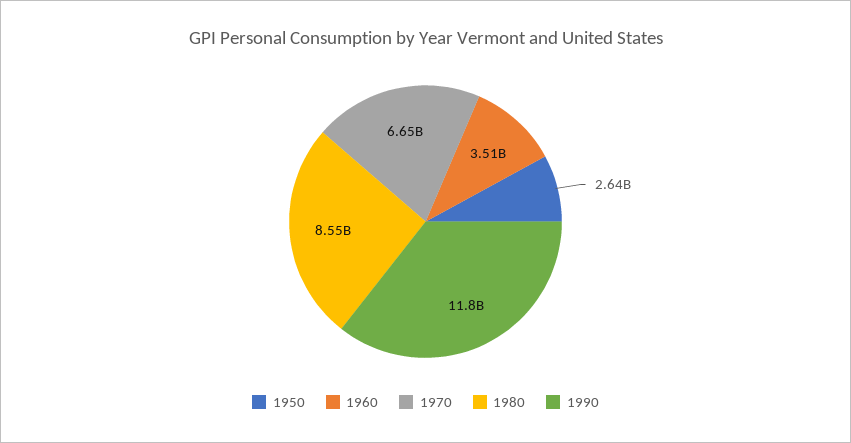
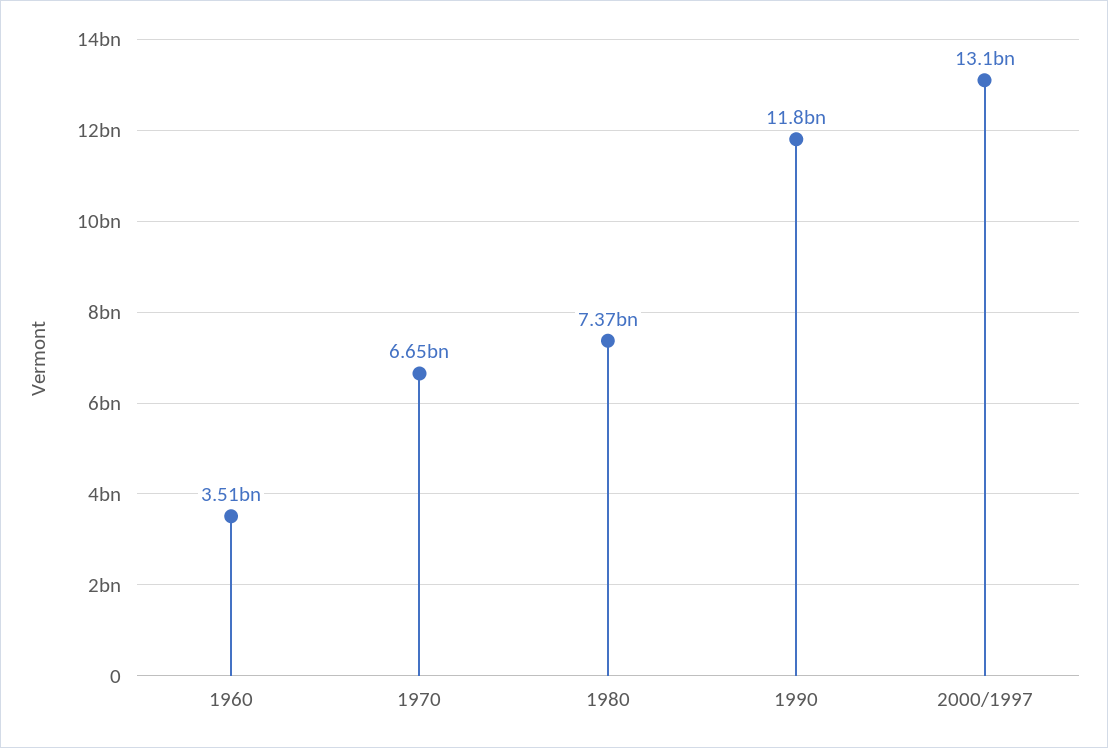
1950: 2640000000 -> none
1980: 8550000000 -> 7370000000
2000/1997: none -> 13100000000

